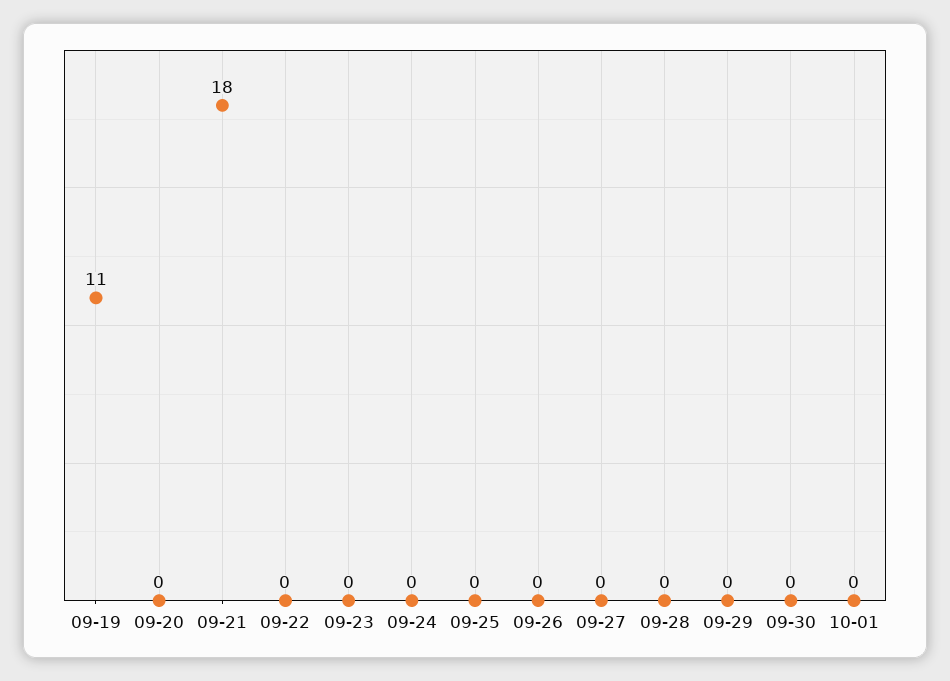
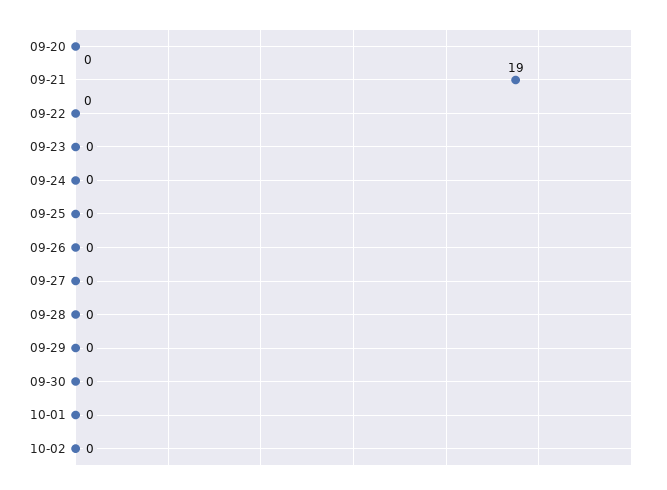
09-19: 11 -> none
09-21: 18 -> 19
10-02: none -> 0

